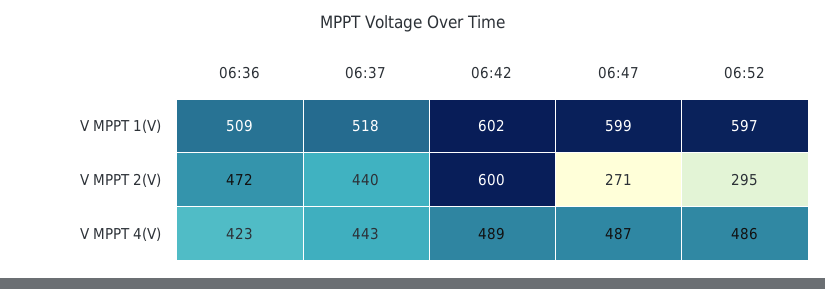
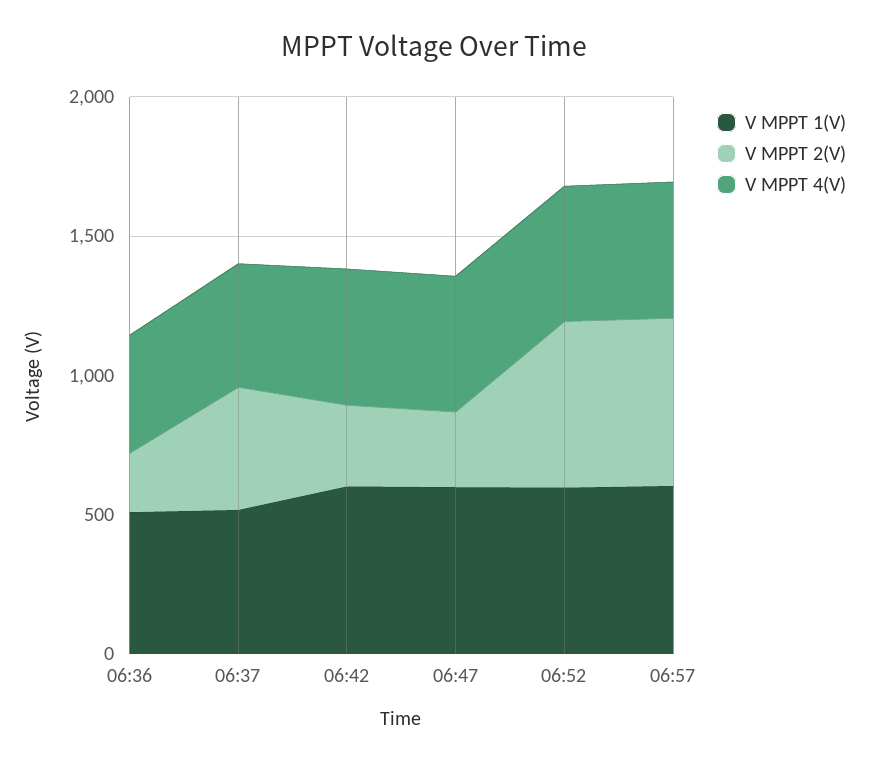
V MPPT 2(V), 06:36: 472 -> 200
V MPPT 2(V), 06:42: 600 -> 300
V MPPT 2(V), 06:52: 295 -> 600
V MPPT 1(V), 06:57: none -> 600
V MPPT 2(V), 06:57: none -> 600
V MPPT 4(V), 06:57: none -> 500

